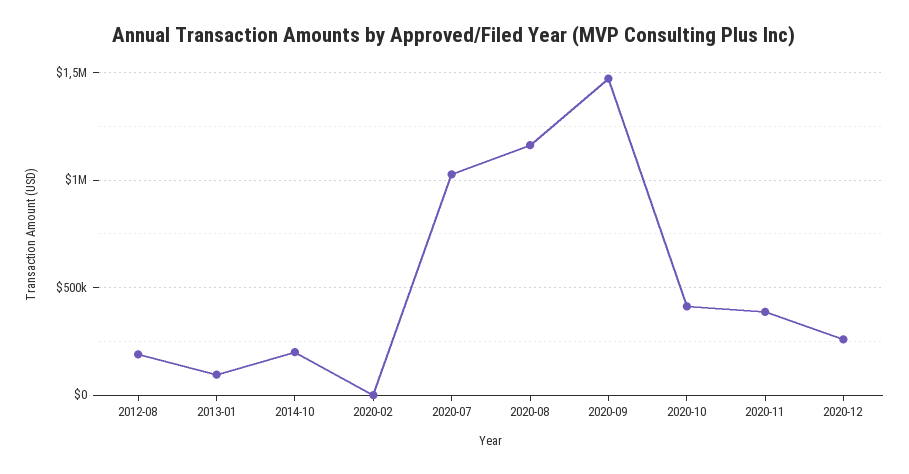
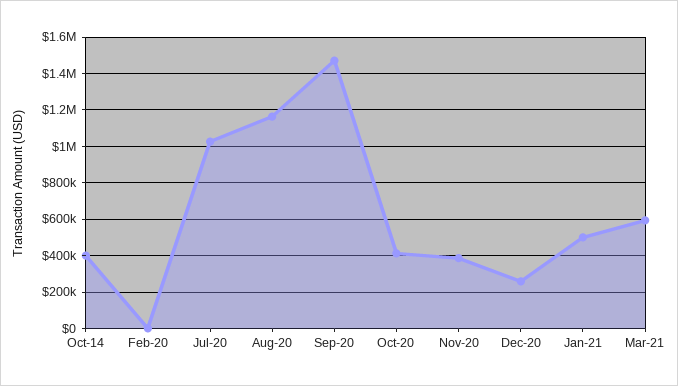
2012-08: 200000 -> none
2013-01: 100000 -> none
2014-10: 200000 -> 400000
Jan-21: none -> 500000
Mar-21: none -> 600000

